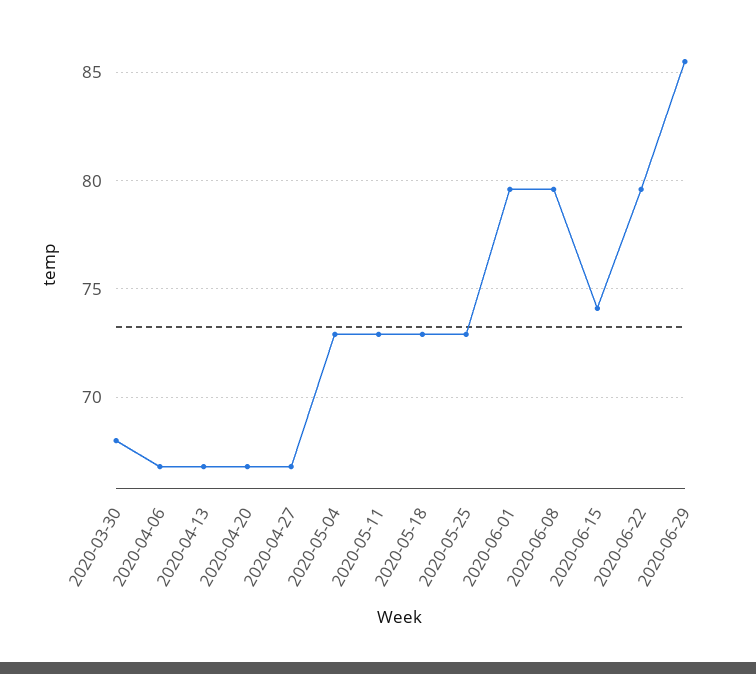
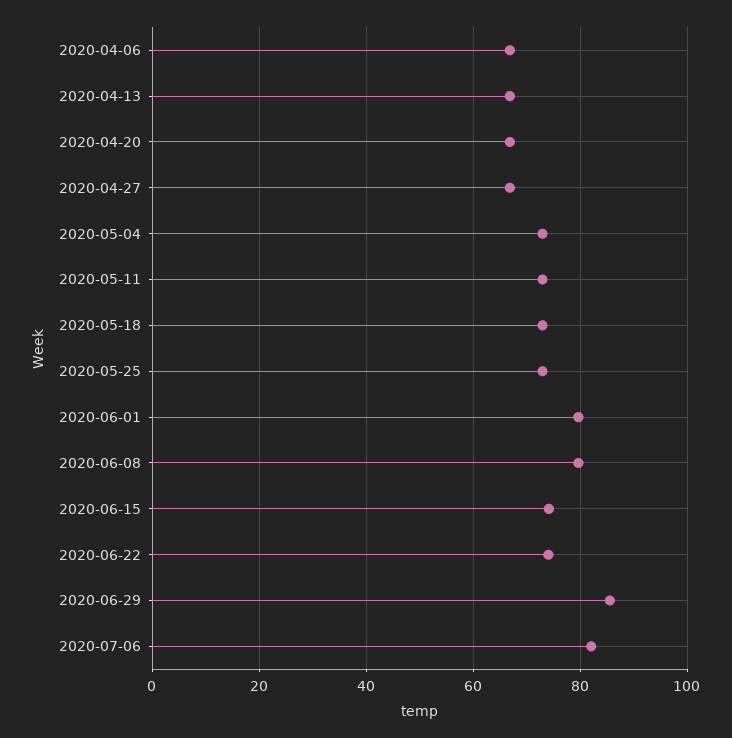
2020-03-30: 68 -> none
2020-06-22: 79.5 -> 74
2020-07-06: none -> 82

